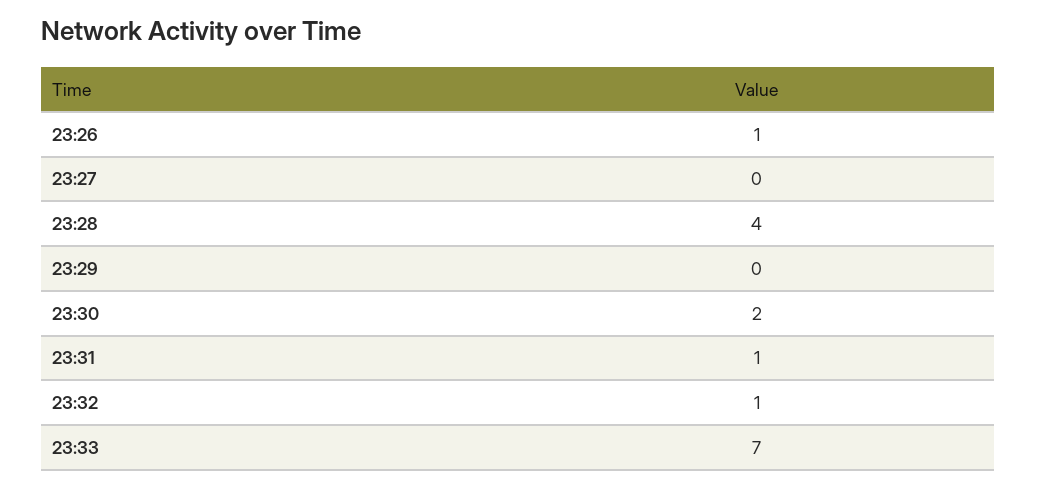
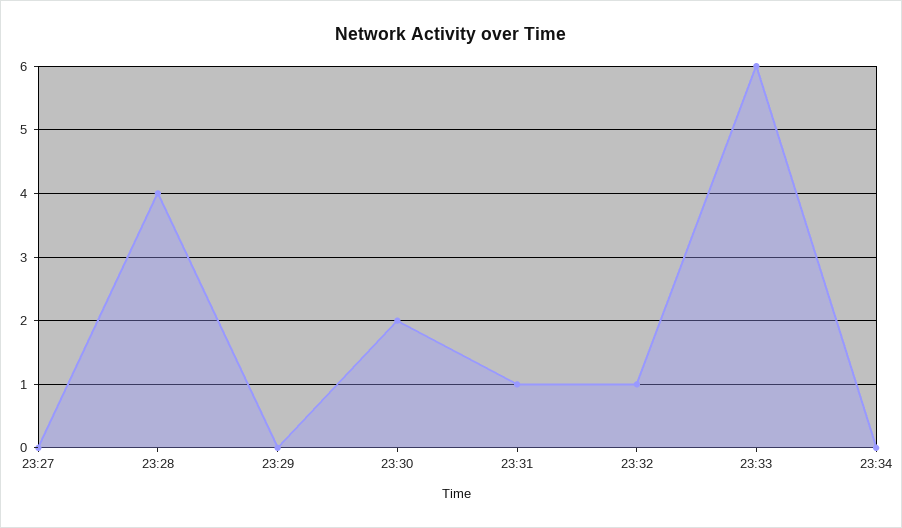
23:26: 1 -> none
23:33: 7 -> 6
23:34: none -> 0

